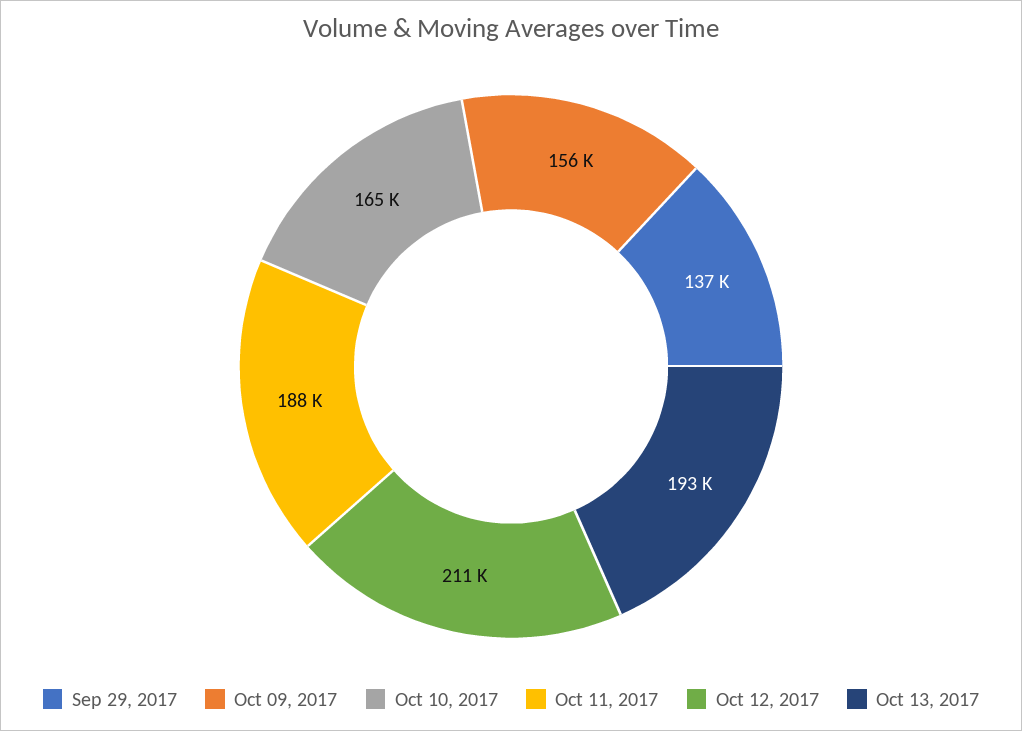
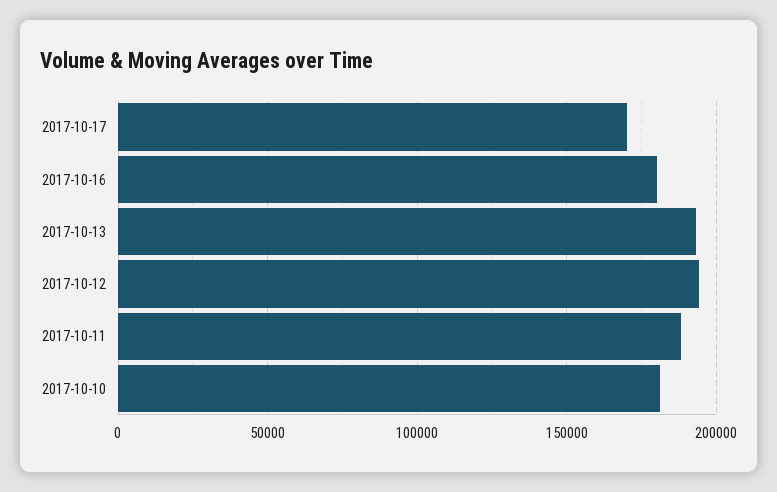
Sep 29, 2017: 137000 -> none
Oct 09, 2017: 156000 -> none
Oct 10, 2017: 165000 -> 180000
Oct 12, 2017: 211000 -> 195000
2017-10-17: none -> 170000
2017-10-16: none -> 180000

